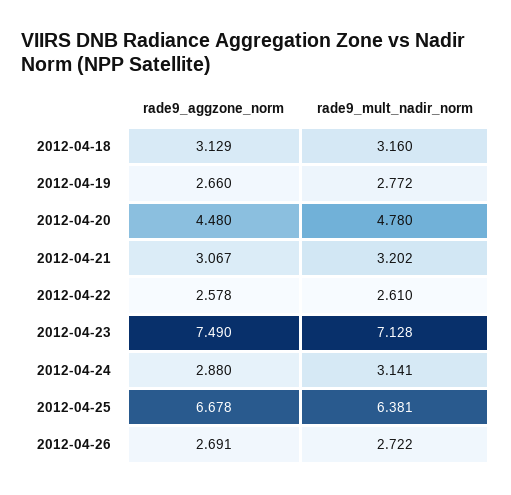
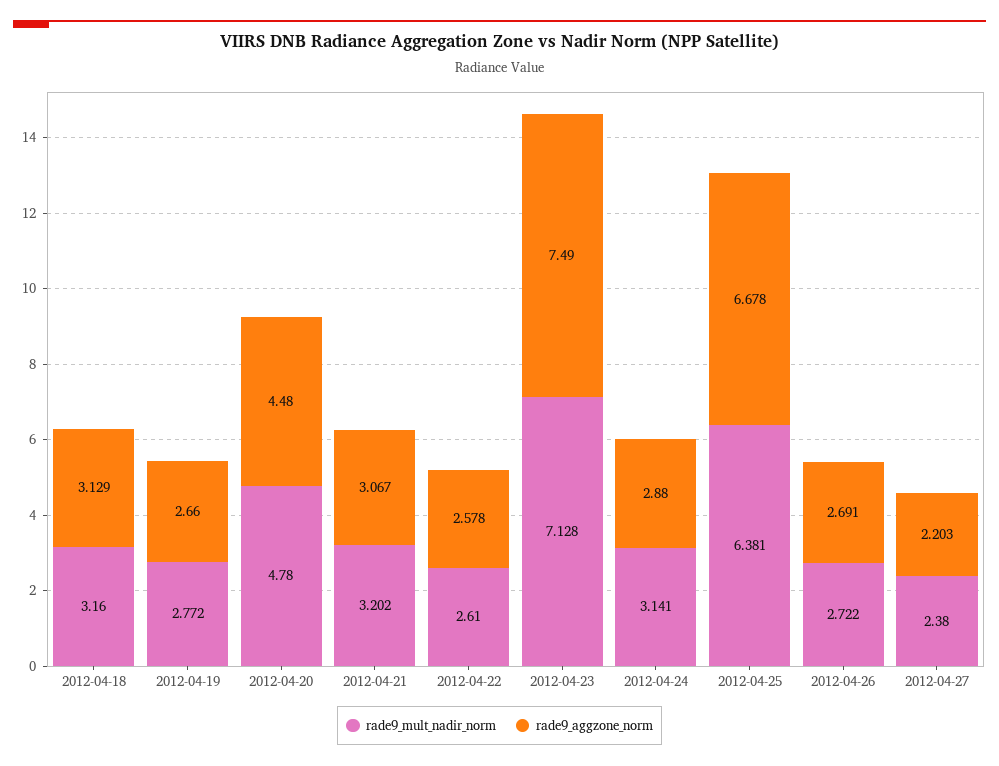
rade9_mult_nadir_norm, 2012-04-27: none -> 2.38
rade9_aggzone_norm, 2012-04-27: none -> 2.203

